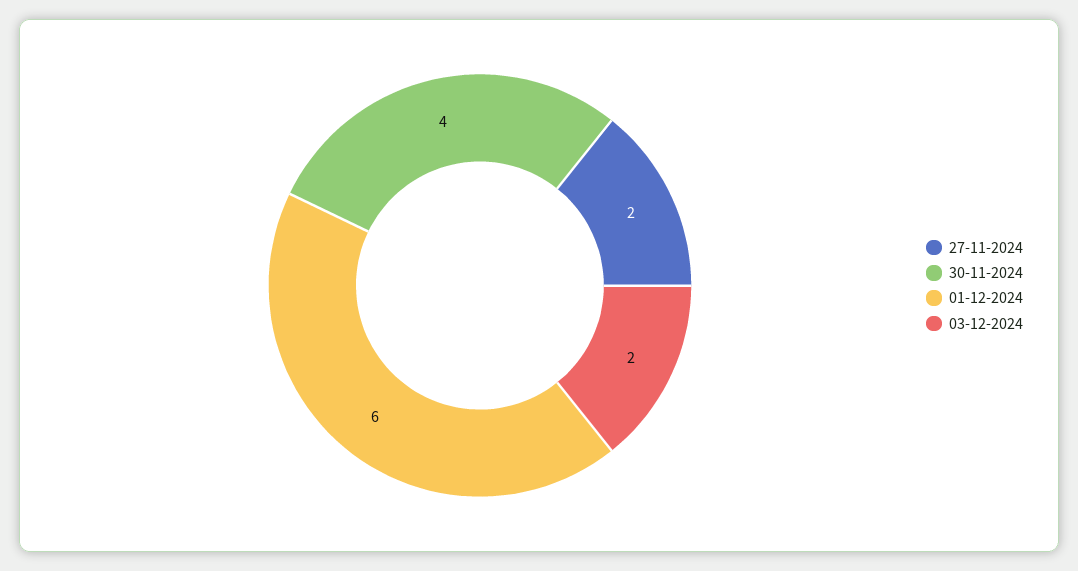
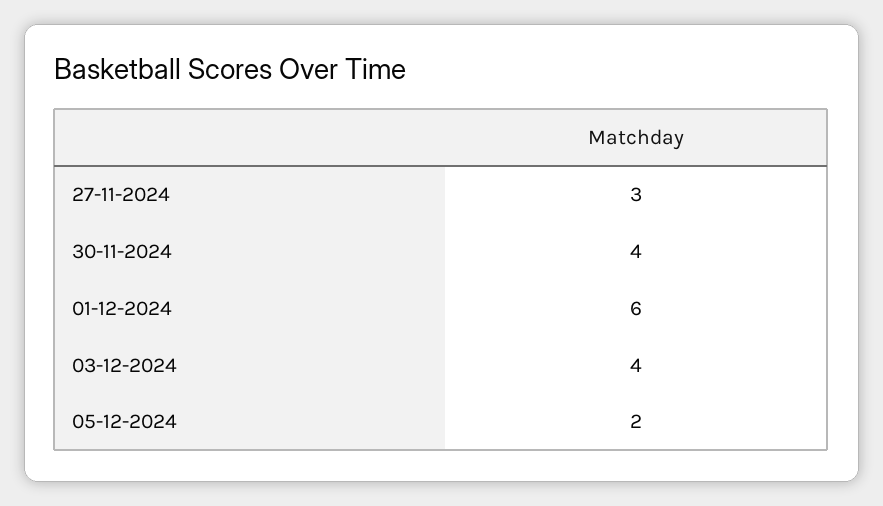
27-11-2024: 2 -> 3
03-12-2024: 2 -> 4
05-12-2024: none -> 2

